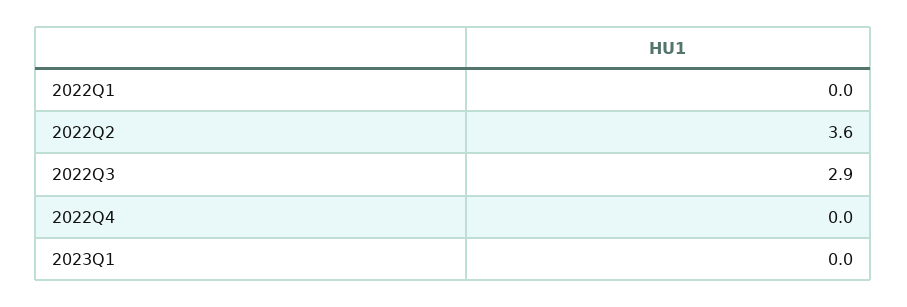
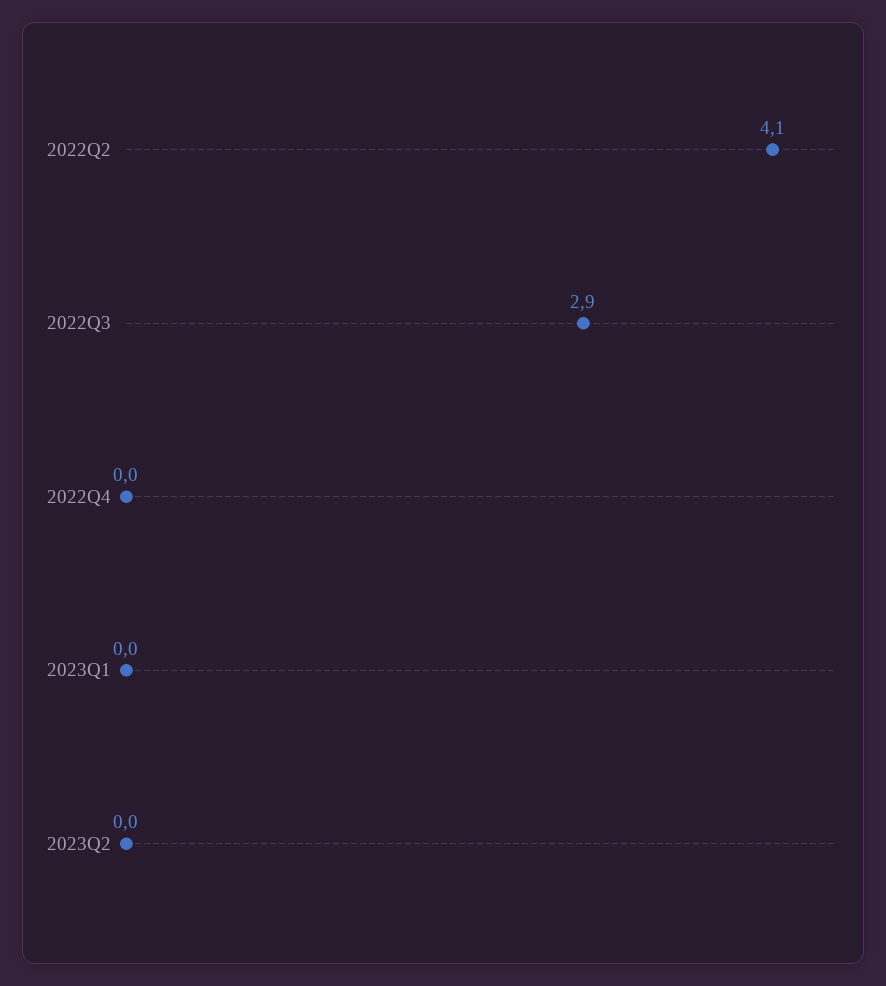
2022Q1: 0 -> none
2022Q2: 3.6 -> 4.1
2023Q2: none -> 0

